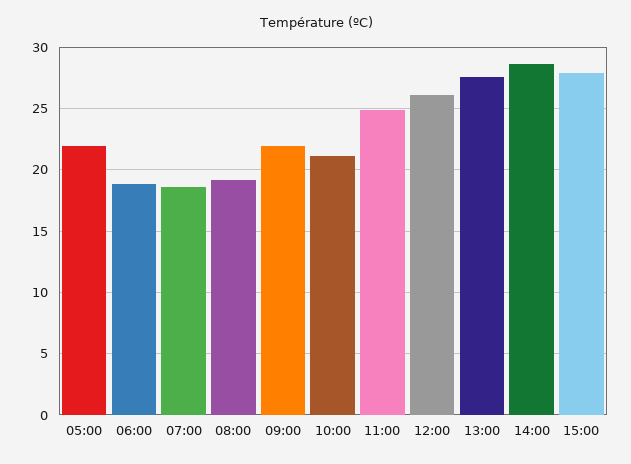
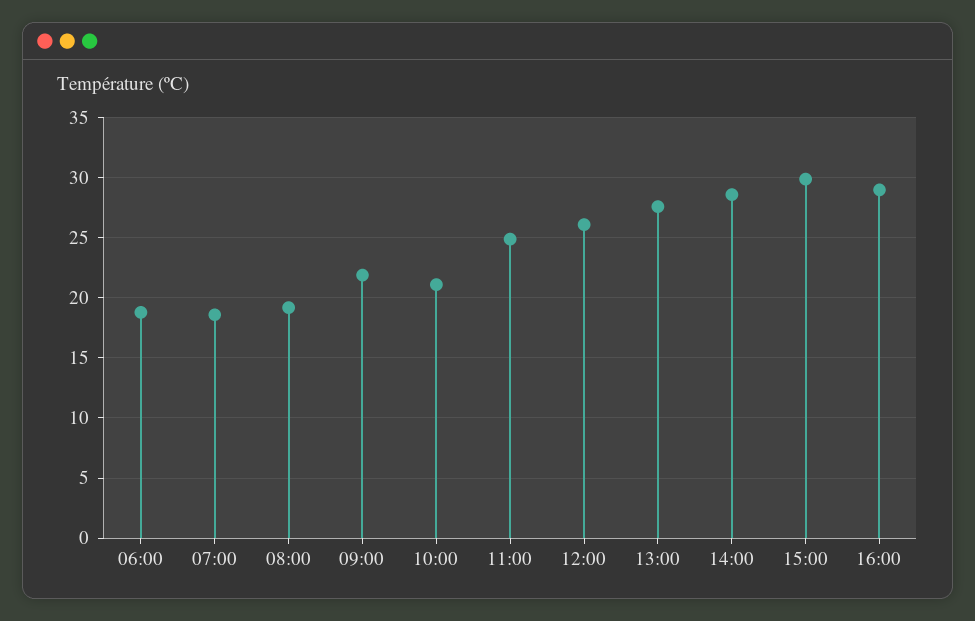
05:00: 22 -> none
15:00: 28 -> 30
16:00: none -> 29

